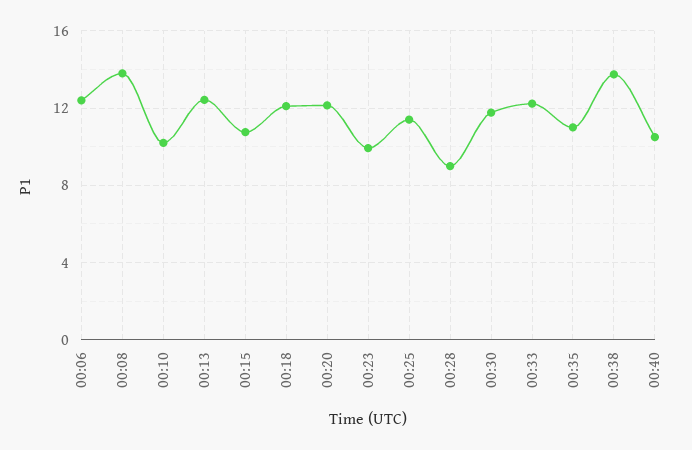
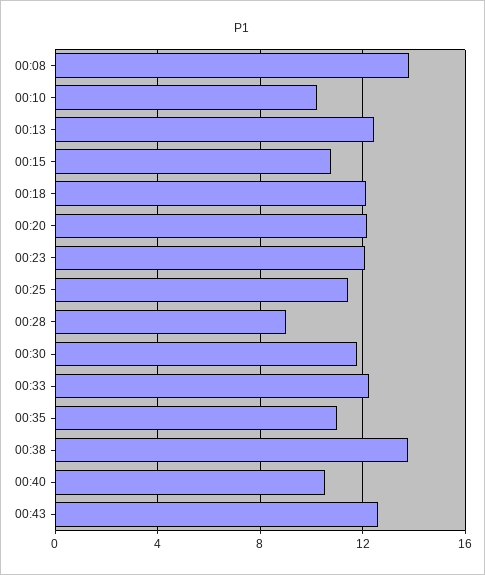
00:06: 12.5 -> none
00:23: 10 -> 12
00:43: none -> 12.5

